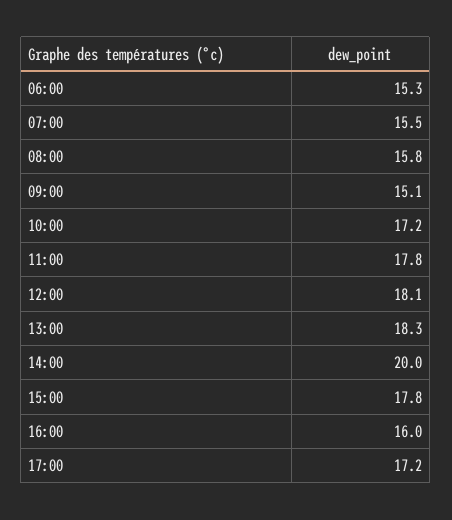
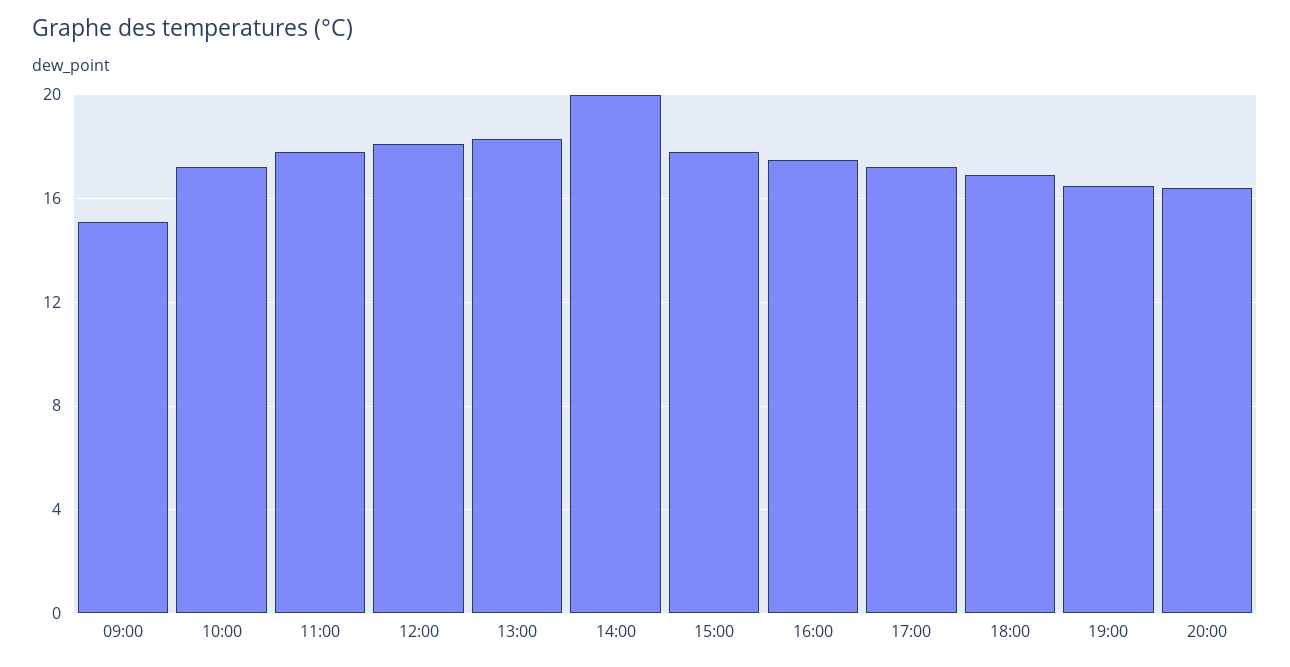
06:00: 15.3 -> none
07:00: 15.5 -> none
08:00: 15.8 -> none
16:00: 16 -> 17.5
18:00: none -> 17
19:00: none -> 16.5
20:00: none -> 16.5

